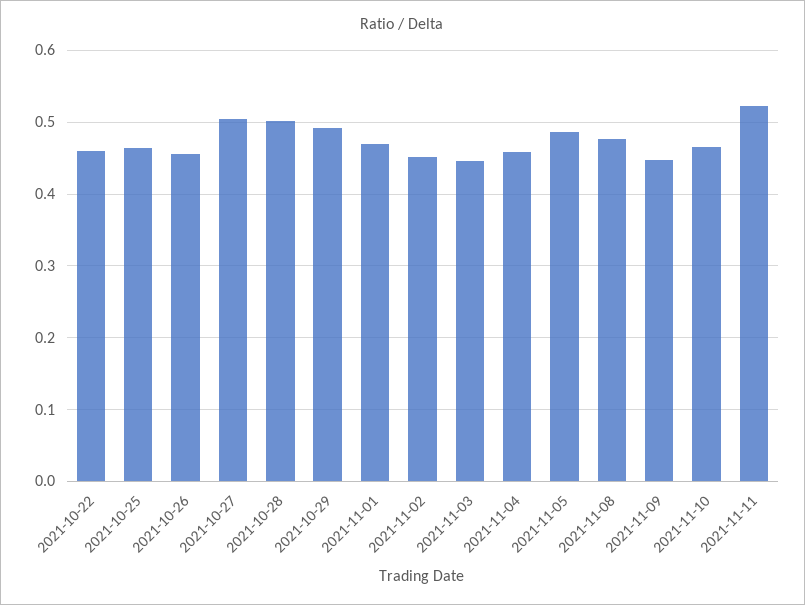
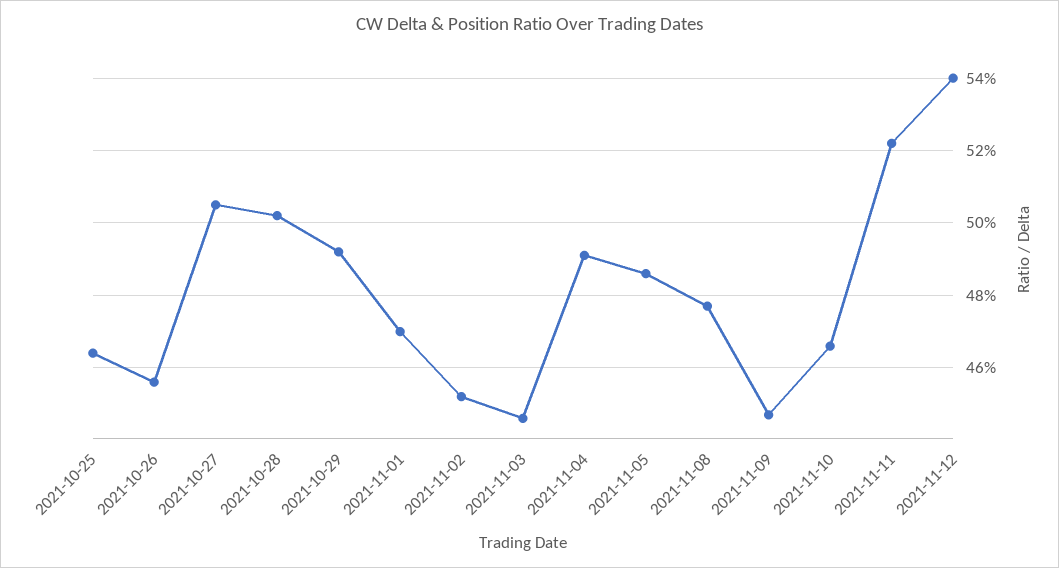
2021-10-22: 0.46 -> none
2021-11-04: 0.46 -> 0.49
2021-11-12: none -> 0.54

